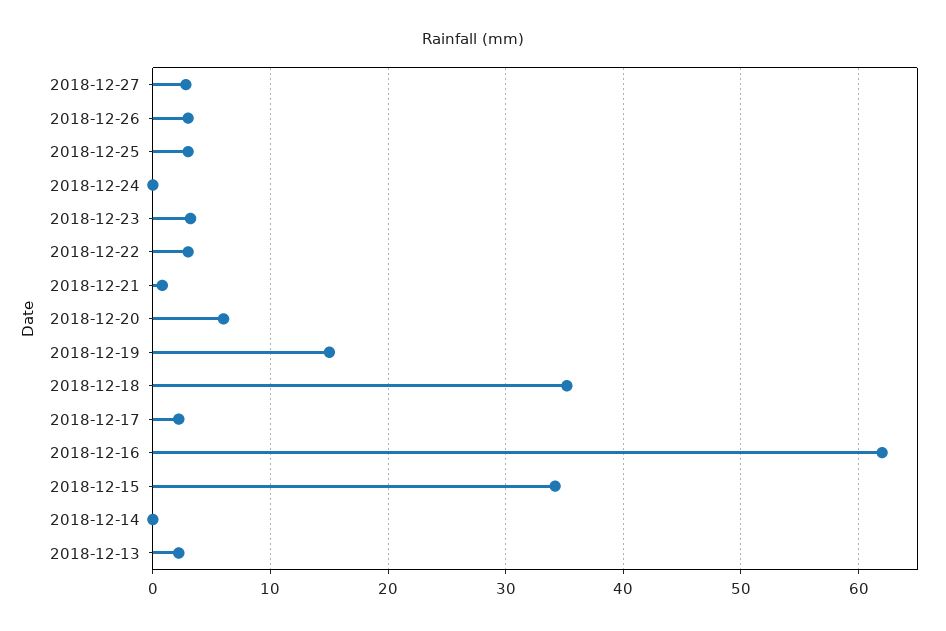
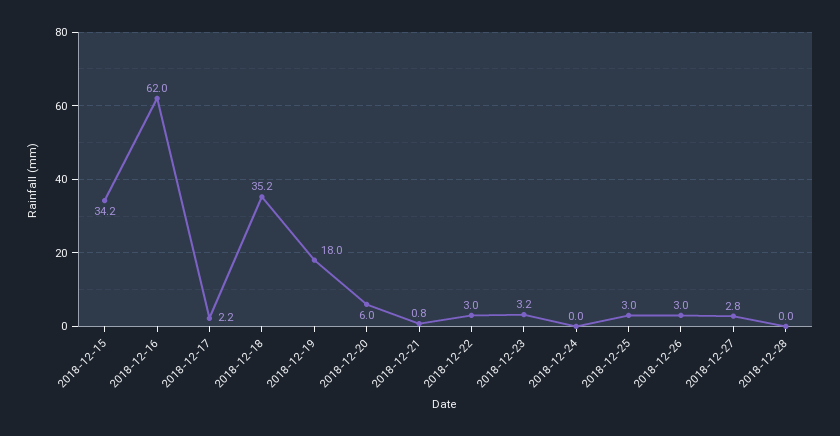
2018-12-19: 15 -> 18
2018-12-14: 0 -> none
2018-12-13: 2 -> none
2018-12-28: none -> 0

